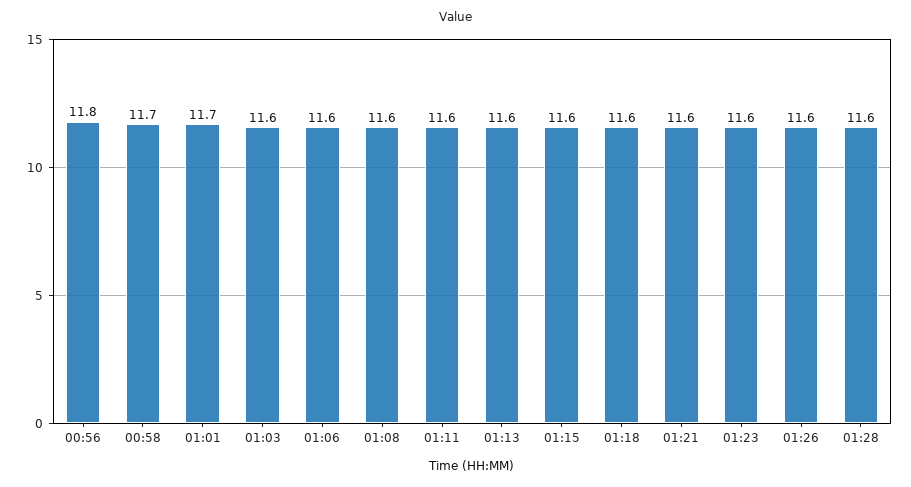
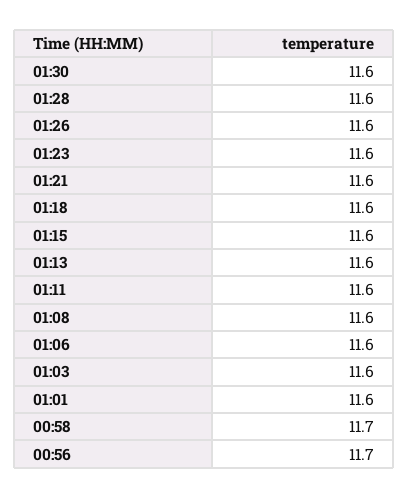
00:56: 11.8 -> 11.7
01:01: 11.7 -> 11.6
01:30: none -> 11.6

